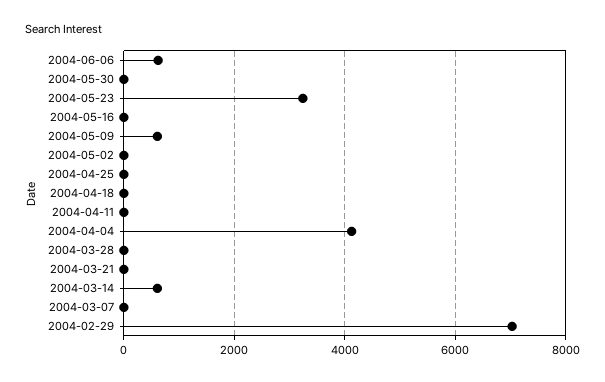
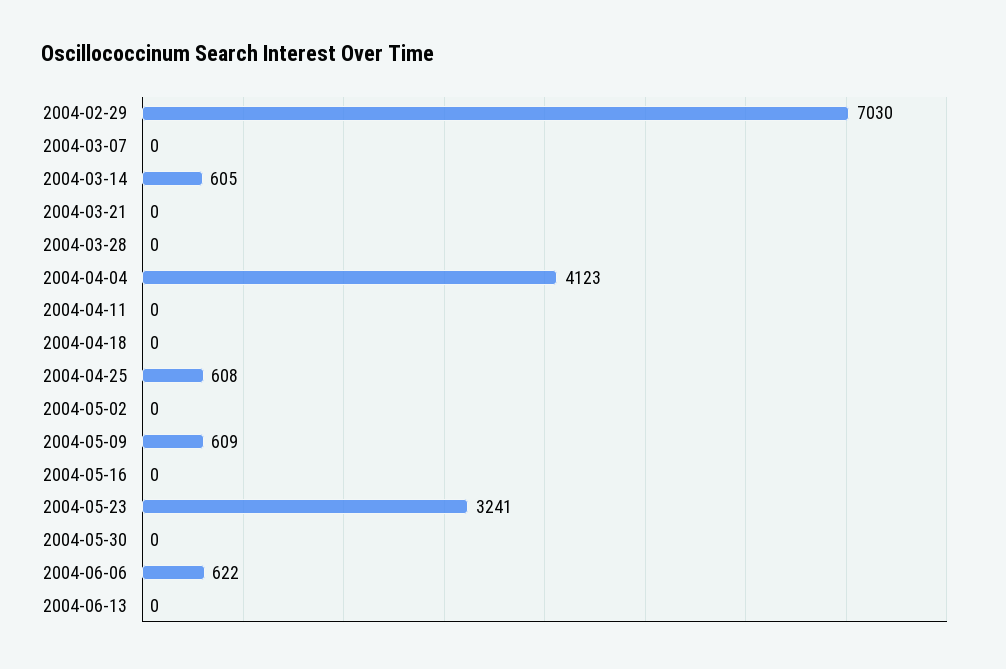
2004-04-25: 0 -> 608
2004-06-13: none -> 0

